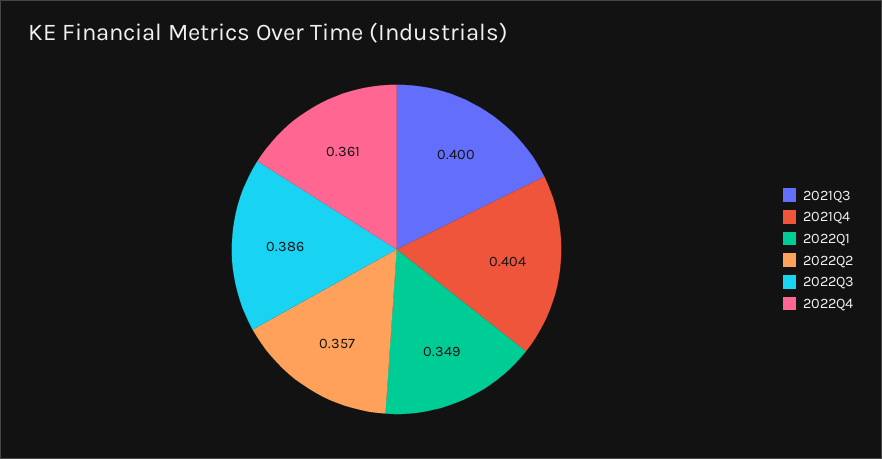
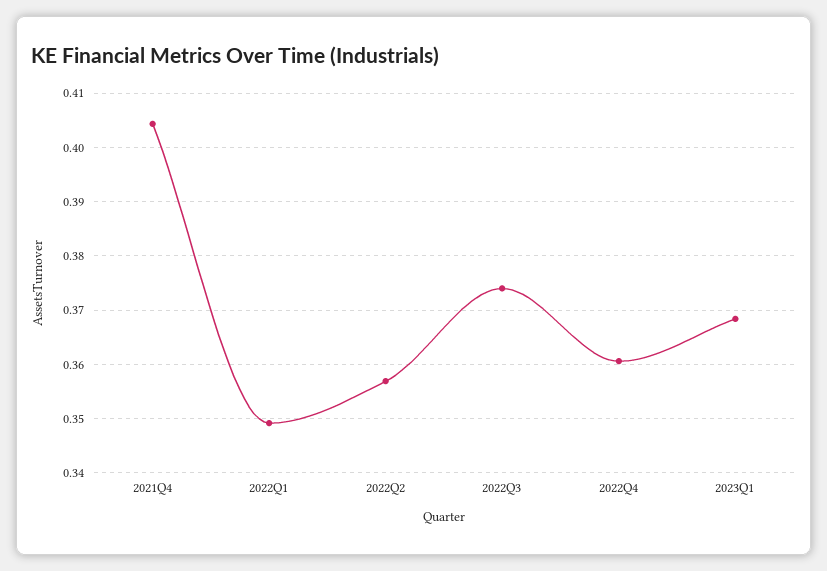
2021Q3: 0.4 -> none
2022Q3: 0.386 -> 0.374
2023Q1: none -> 0.368

